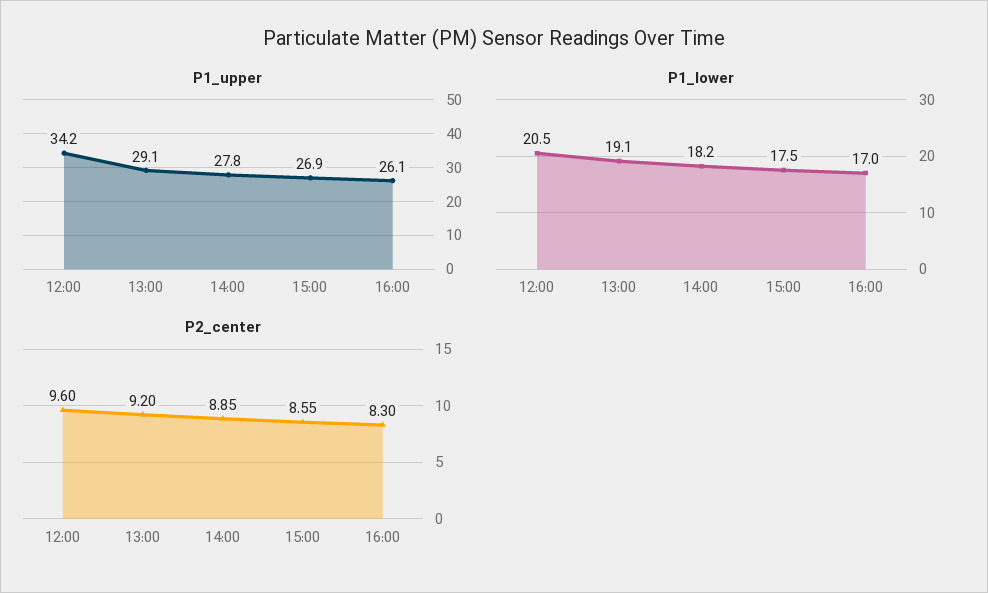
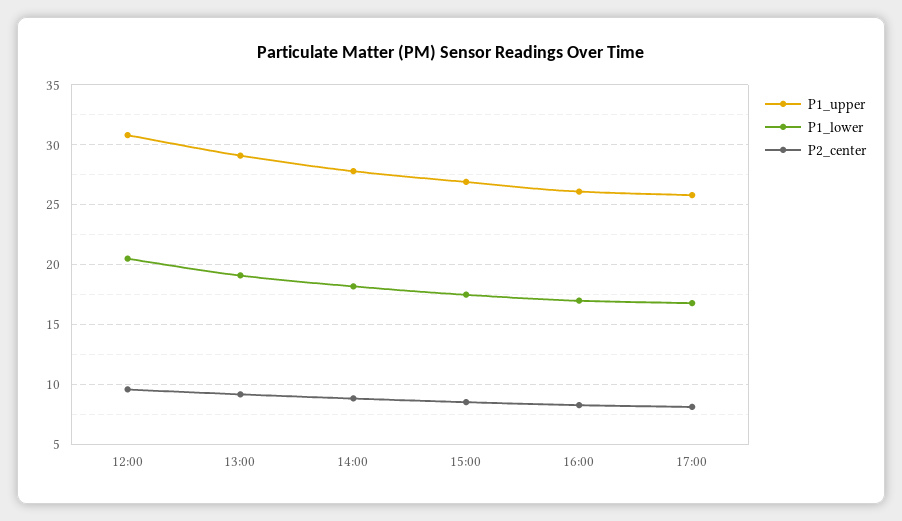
P1_upper, 12:00: 34.2 -> 31
P1_upper, 17:00: none -> 26
P1_lower, 17:00: none -> 17
P2_center, 17:00: none -> 8

